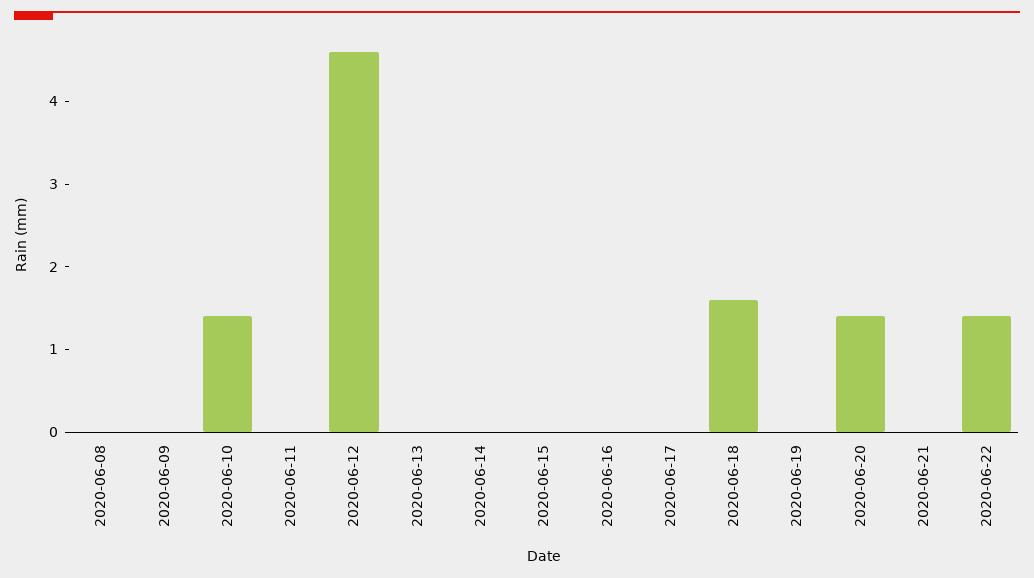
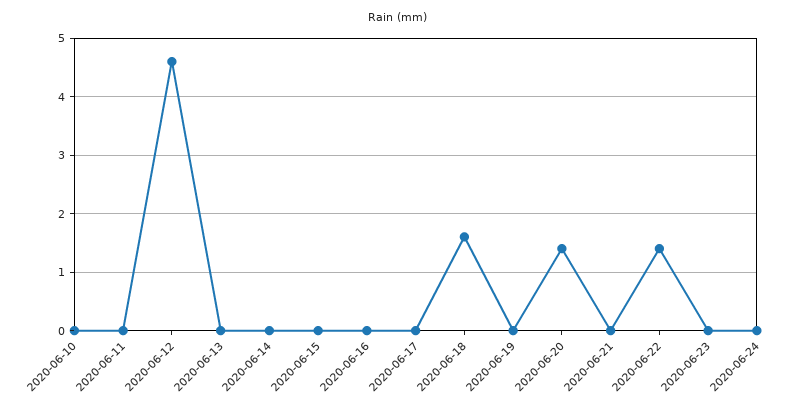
2020-06-08: 0 -> none
2020-06-09: 0 -> none
2020-06-10: 1.4 -> 0
2020-06-23: none -> 0
2020-06-24: none -> 0

